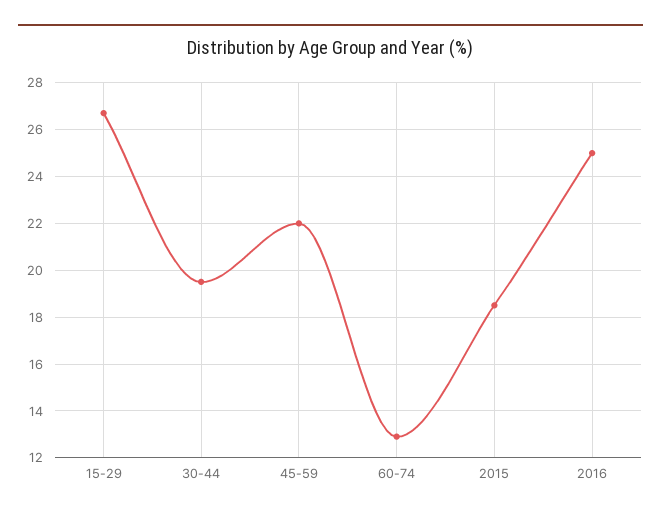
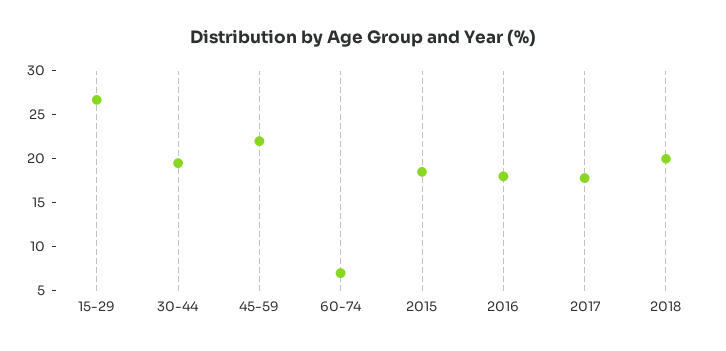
60-74: 13 -> 7
2016: 25 -> 18
2017: none -> 18
2018: none -> 20

